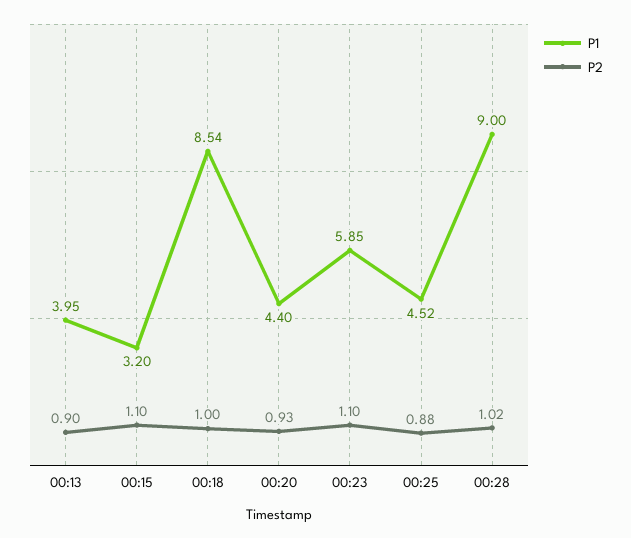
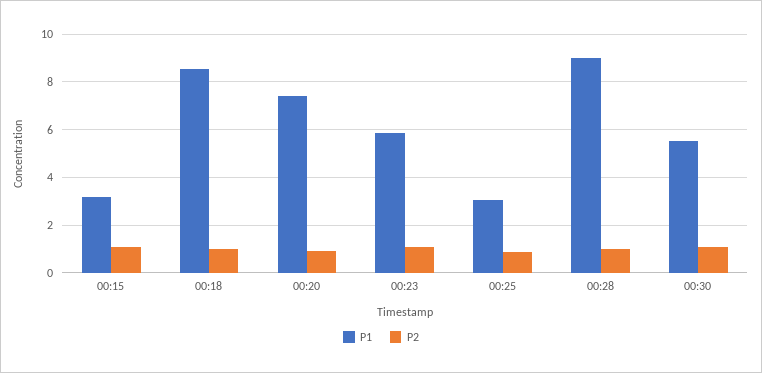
P1, 00:13: 3.95 -> none
P2, 00:13: 0.9 -> none
P1, 00:20: 4.4 -> 7.5
P1, 00:25: 4.52 -> 3
P1, 00:30: none -> 5.5
P2, 00:30: none -> 1

